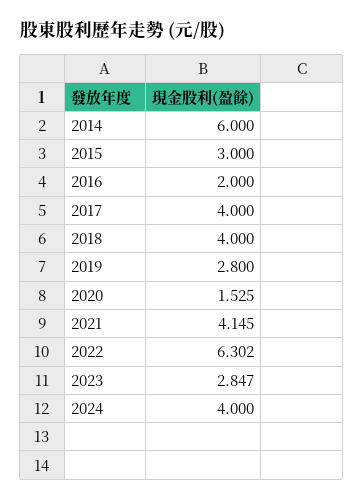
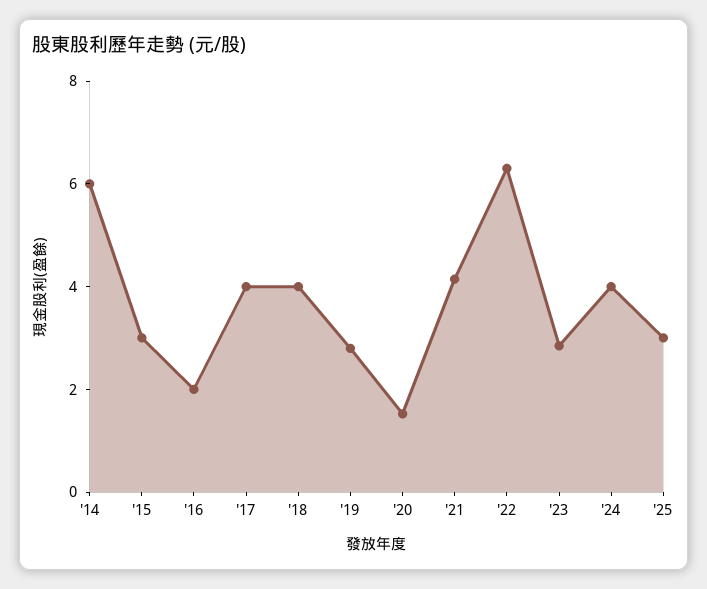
'25: none -> 3

